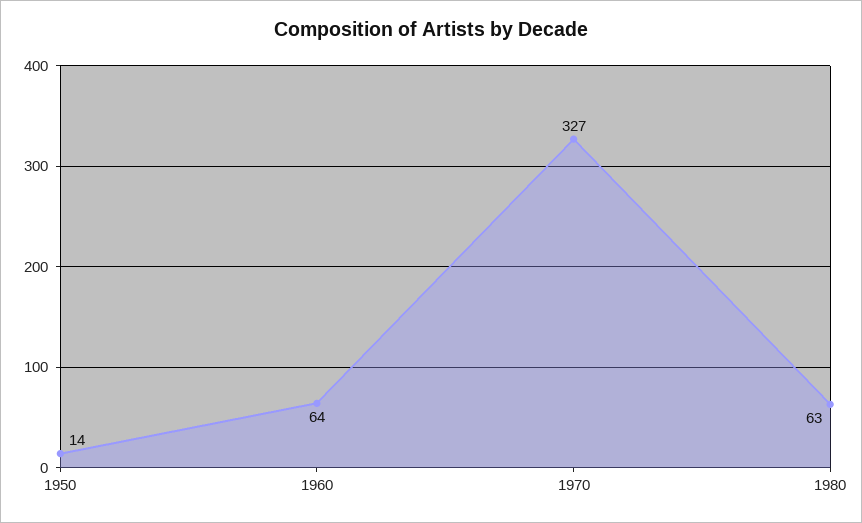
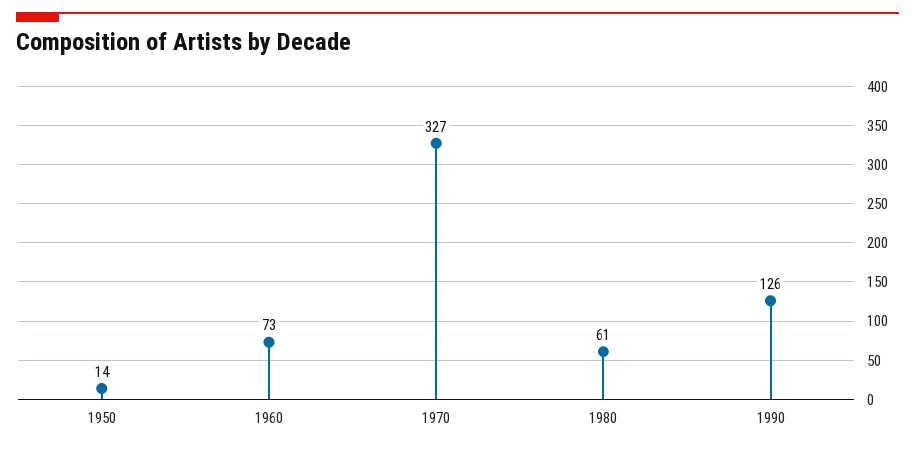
1960: 64 -> 73
1980: 63 -> 61
1990: none -> 126

